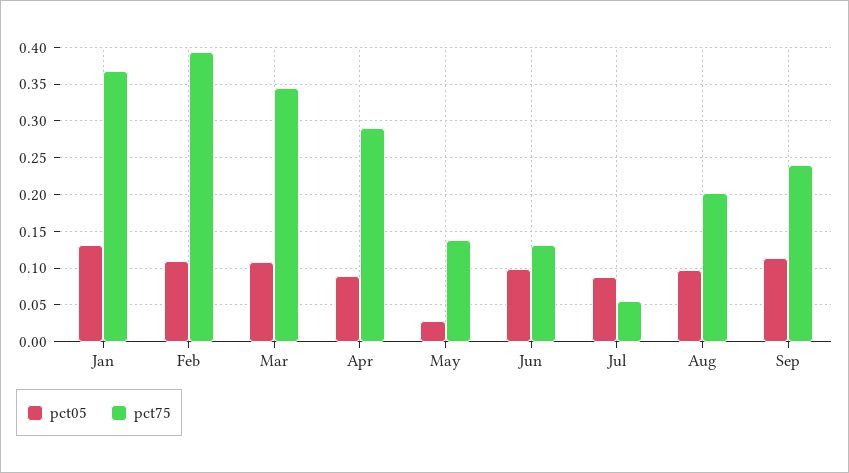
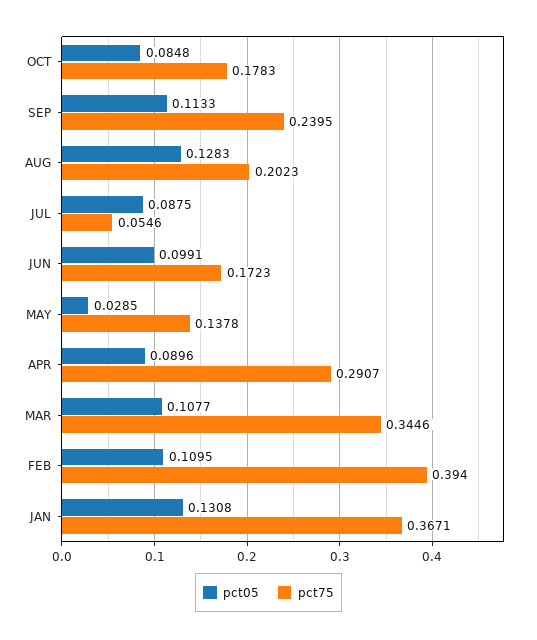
pct75, Jun: 0.13 -> 0.1723
pct05, Aug: 0.1 -> 0.1283
pct05, OCT: none -> 0.0848
pct75, OCT: none -> 0.1783

